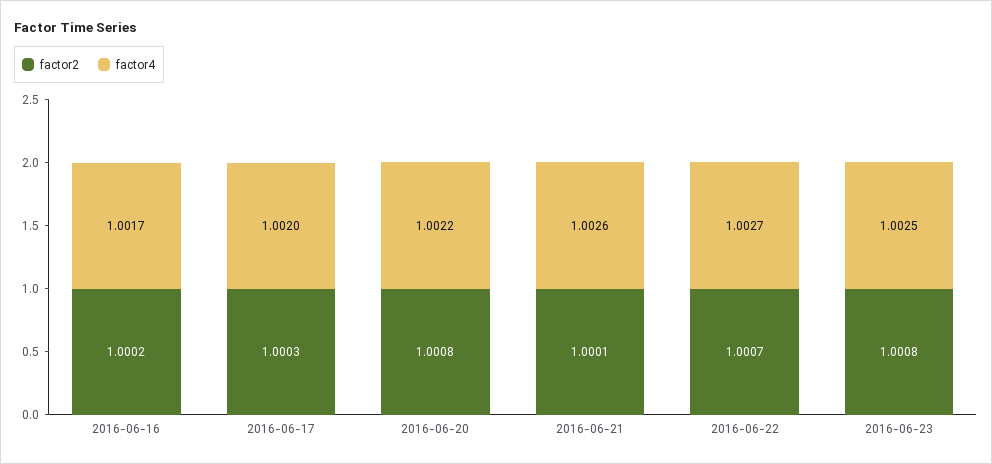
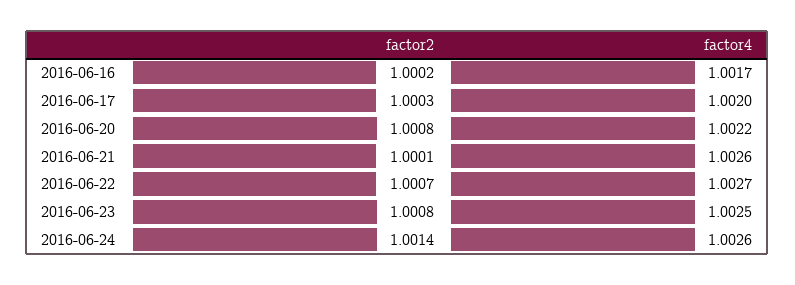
factor2, 2016-06-24: none -> 1.0014
factor4, 2016-06-24: none -> 1.0026

